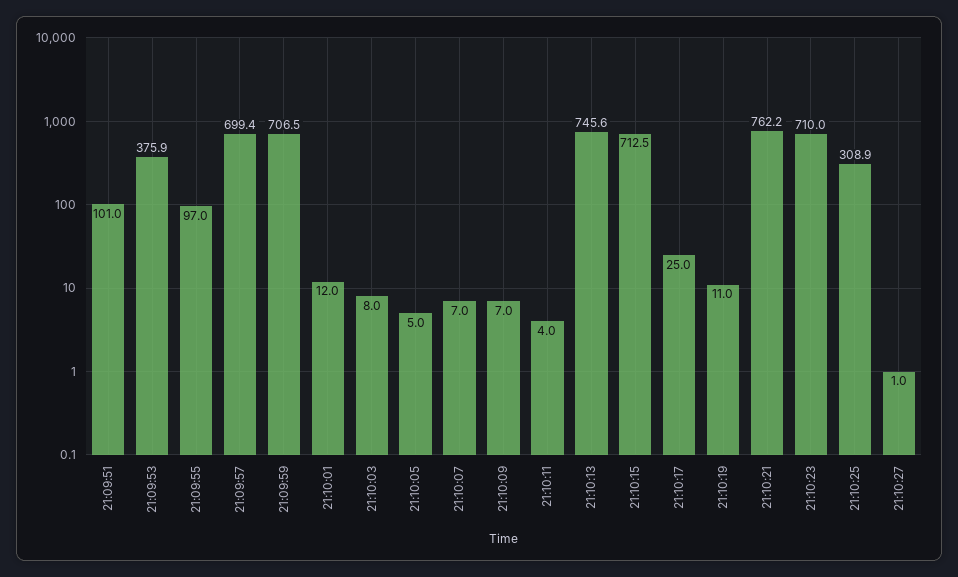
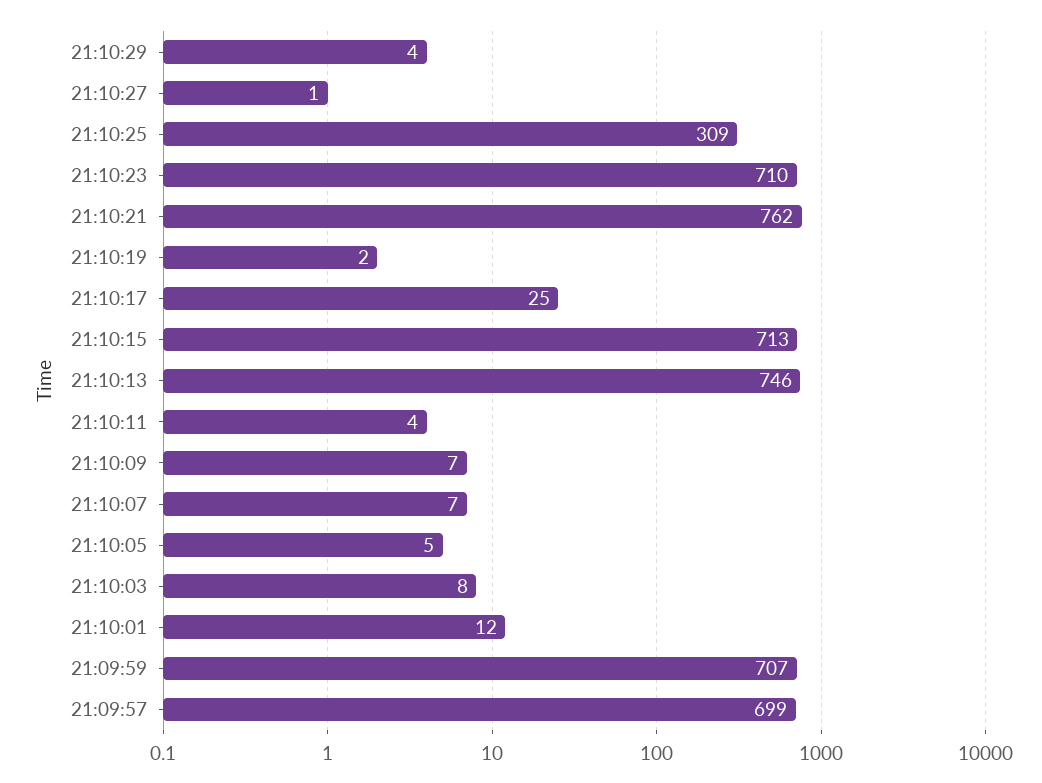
21:09:51: 101 -> none
21:09:53: 375.9 -> none
21:09:55: 97 -> none
21:10:19: 11 -> 2
21:10:29: none -> 4

